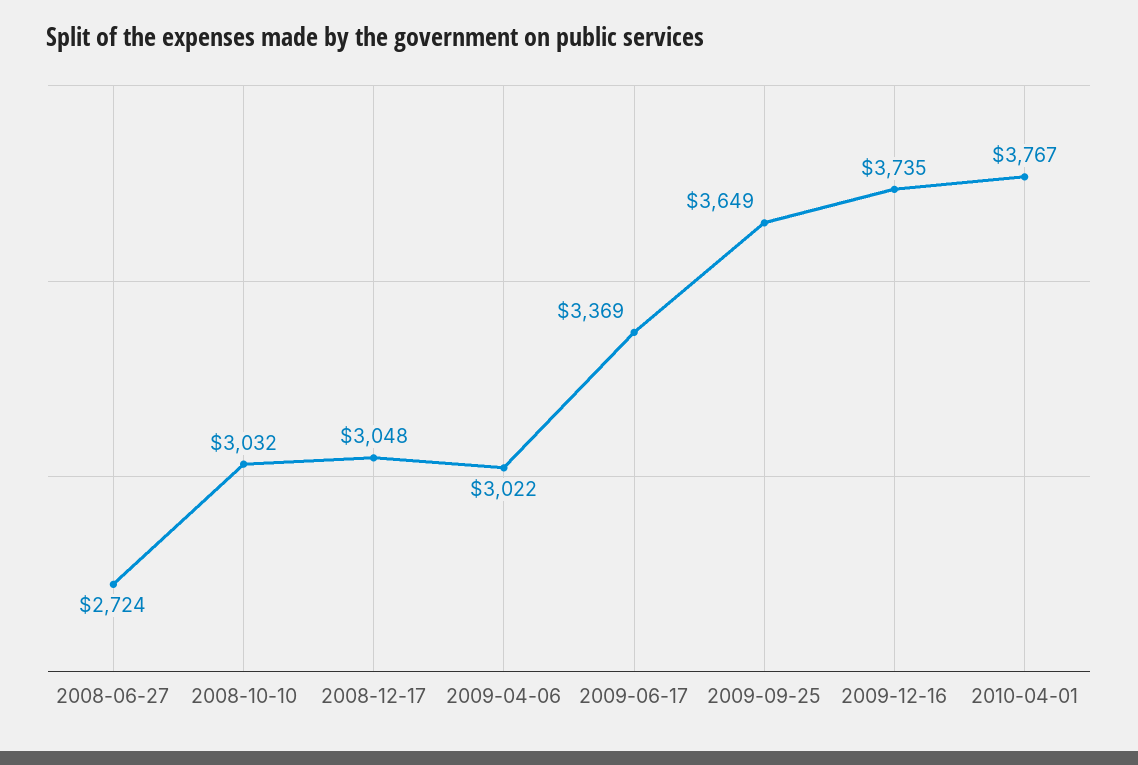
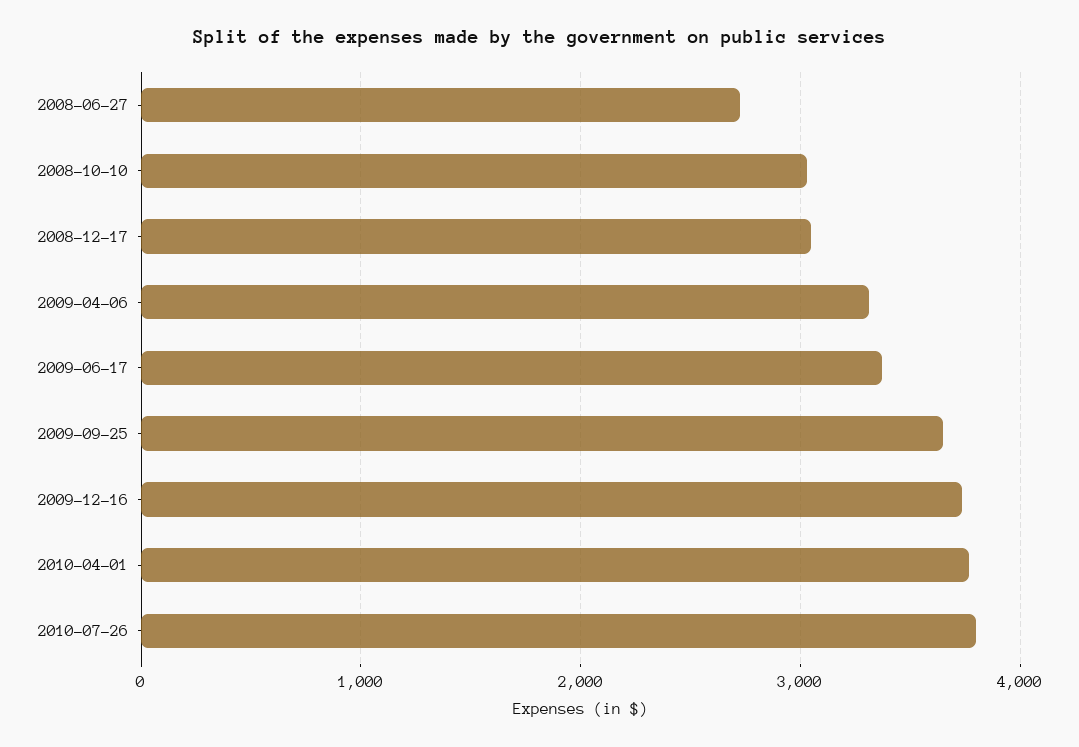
2009-04-06: 3022 -> 3300
2010-07-26: none -> 3800

